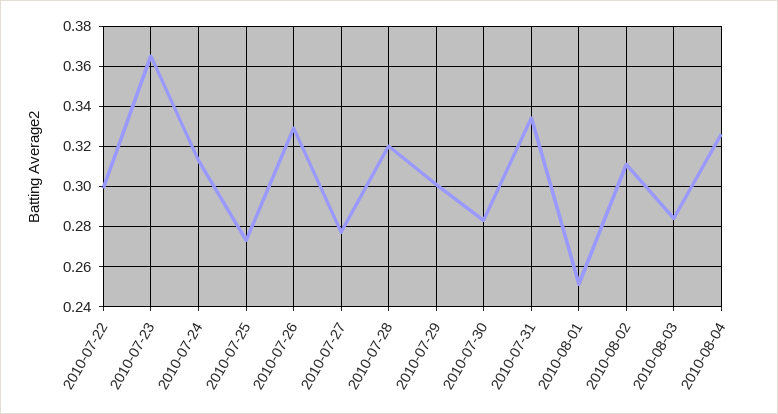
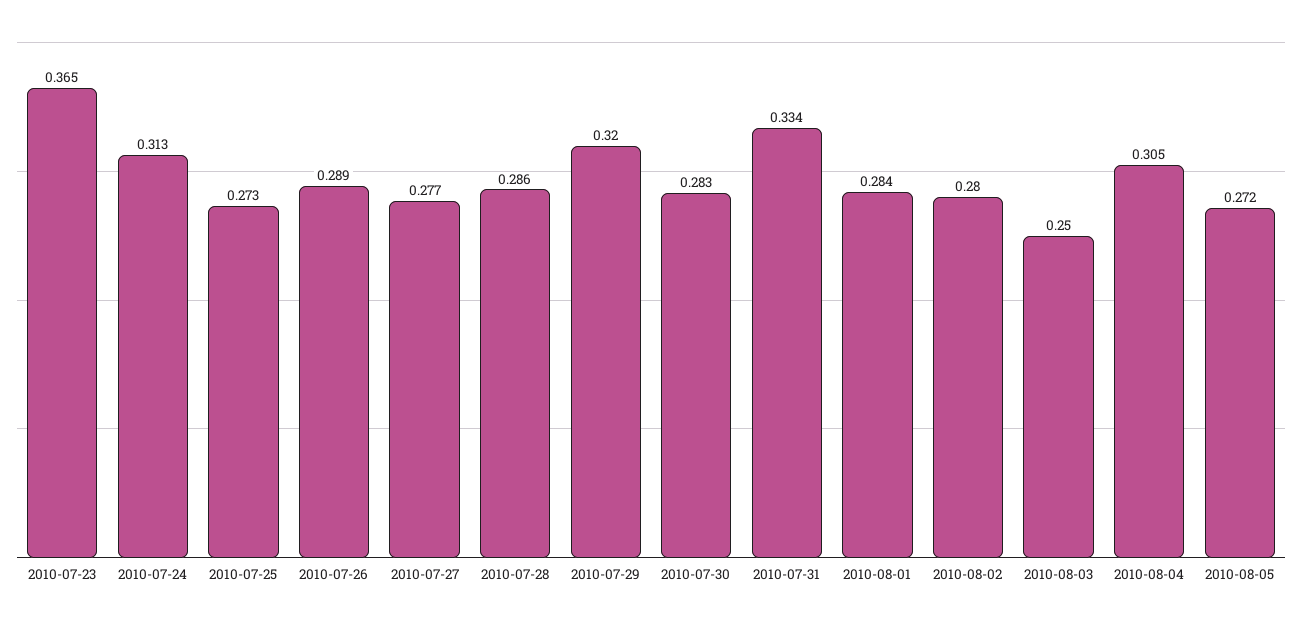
2010-07-22: 0.3 -> none
2010-07-26: 0.33 -> 0.289
2010-07-28: 0.32 -> 0.286
2010-07-29: 0.3 -> 0.32
2010-08-01: 0.25 -> 0.284
2010-08-02: 0.31 -> 0.28
2010-08-03: 0.285 -> 0.25
2010-08-04: 0.325 -> 0.305
2010-08-05: none -> 0.272

